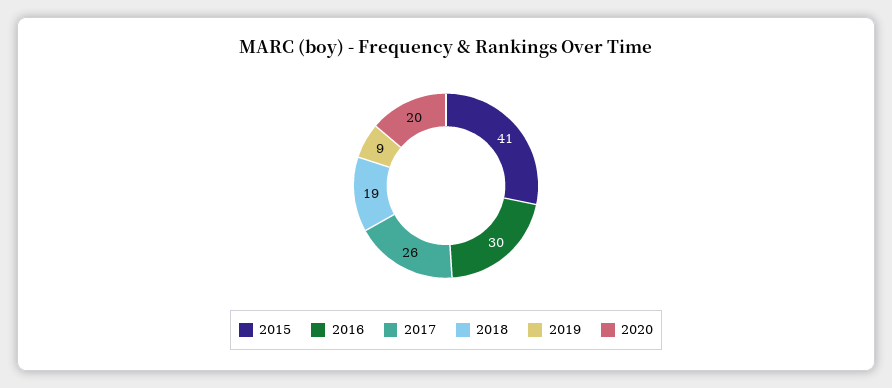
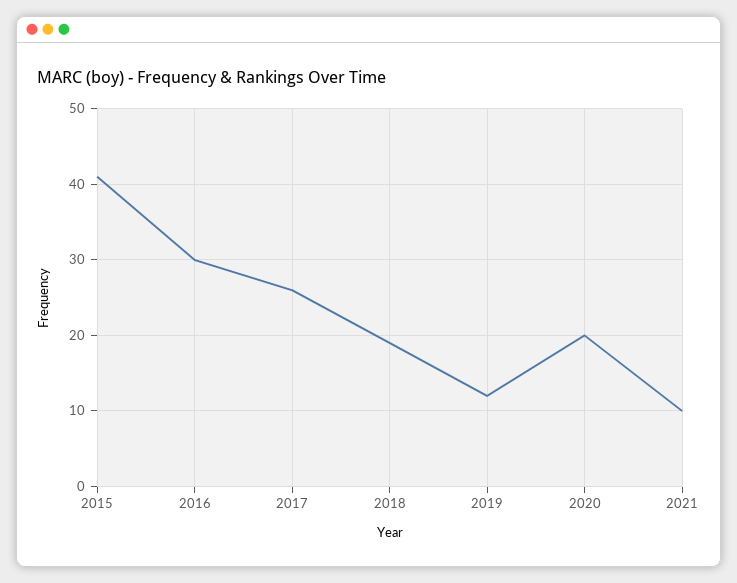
2019: 9 -> 12
2021: none -> 10

